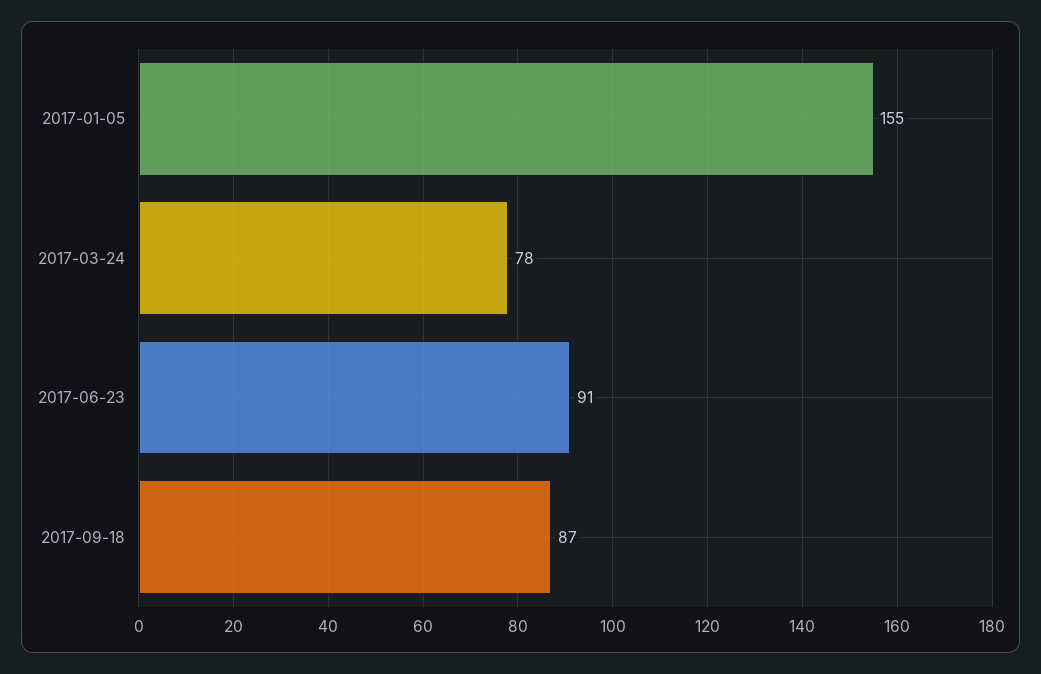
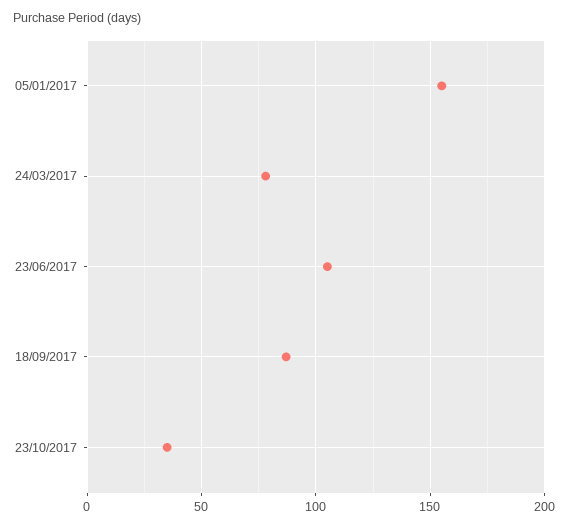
2017-06-23: 91 -> 105
23/10/2017: none -> 35

